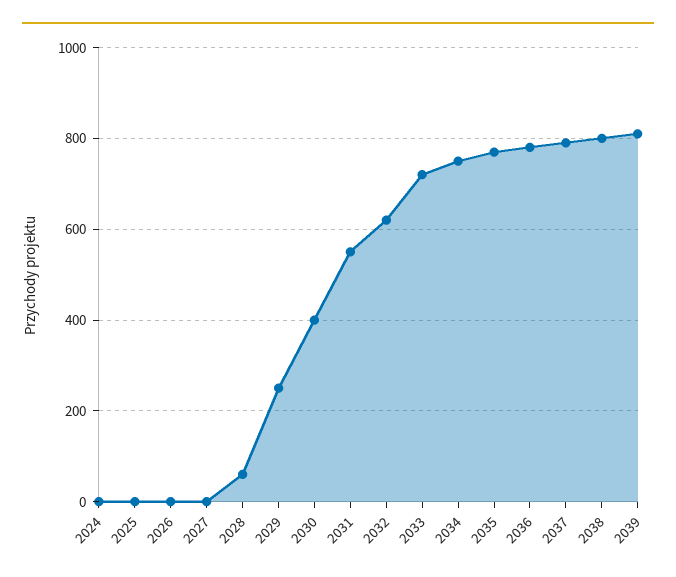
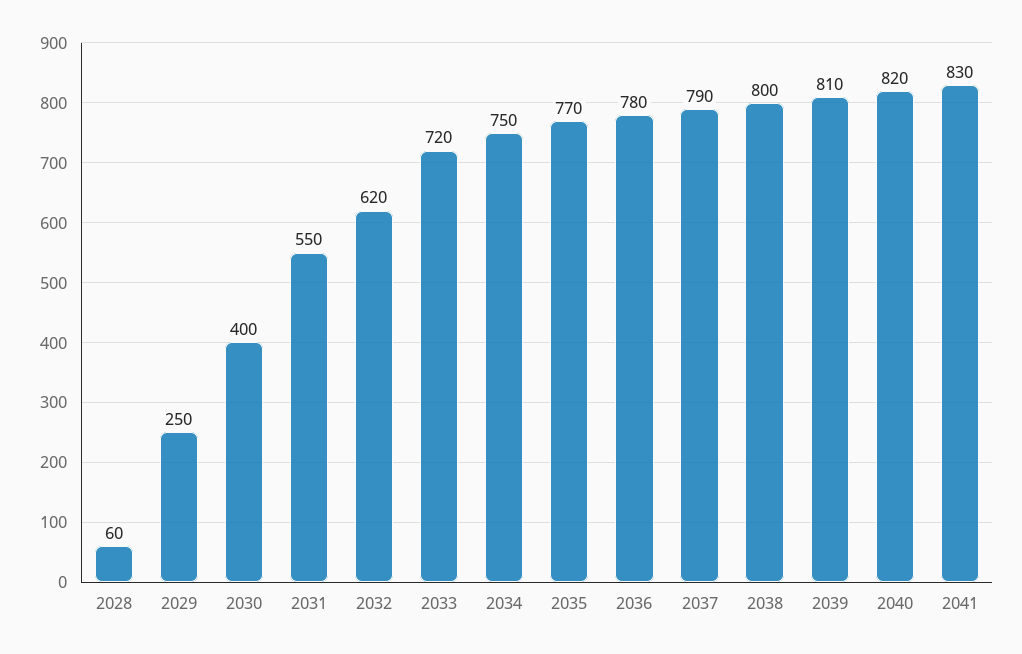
2024: 0 -> none
2025: 0 -> none
2026: 0 -> none
2027: 0 -> none
2040: none -> 820
2041: none -> 830

